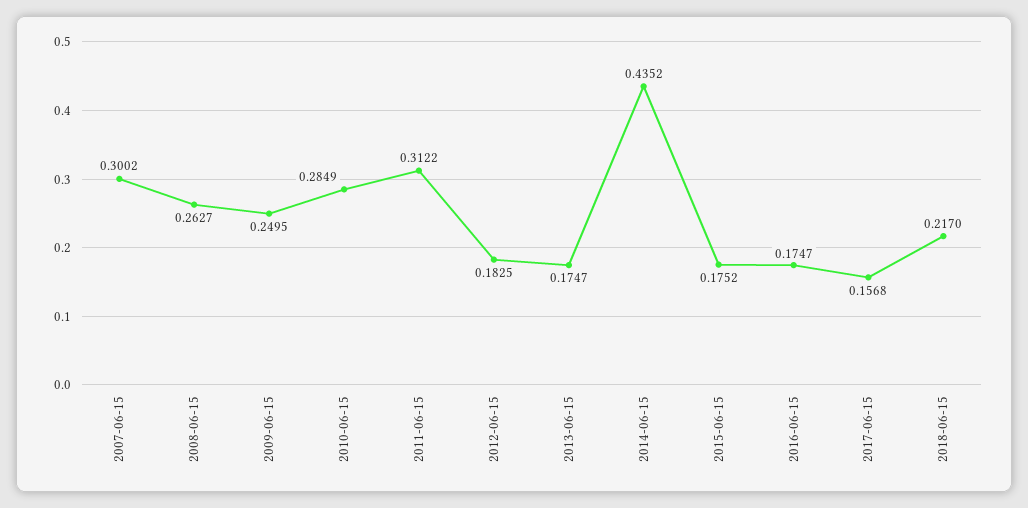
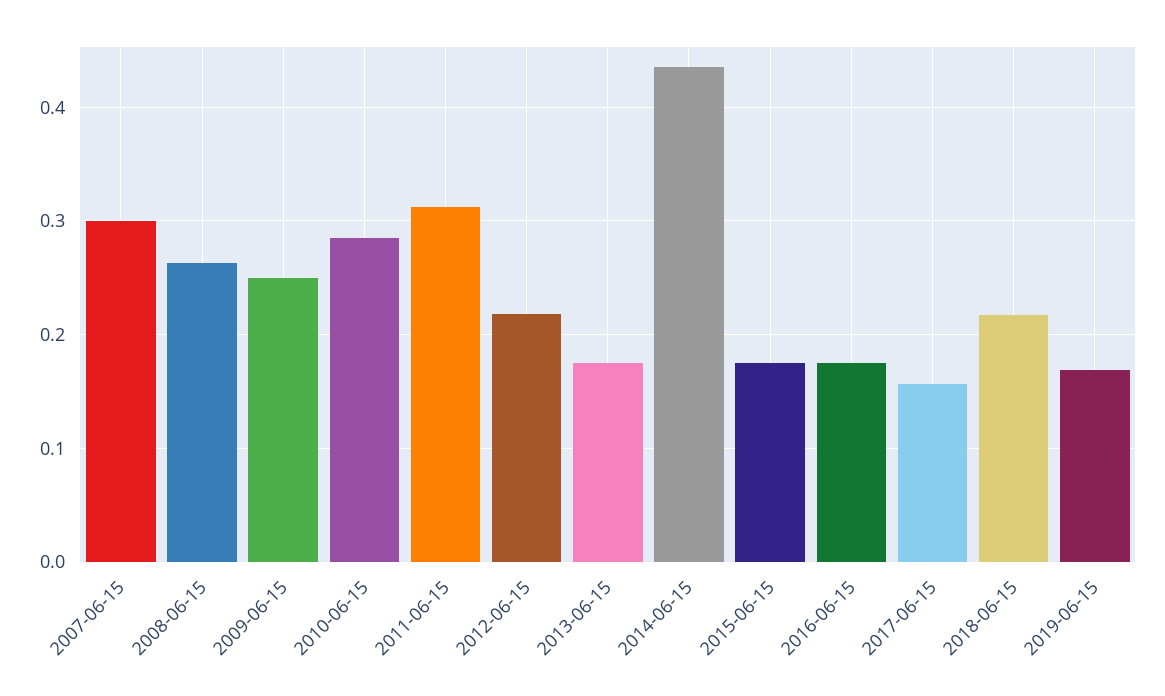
2012-06-15: 0.1825 -> 0.22
2019-06-15: none -> 0.17

